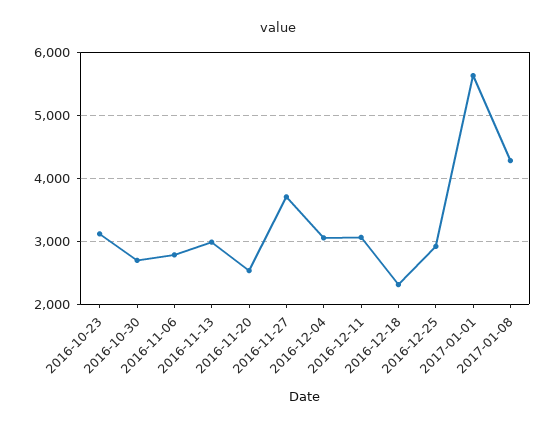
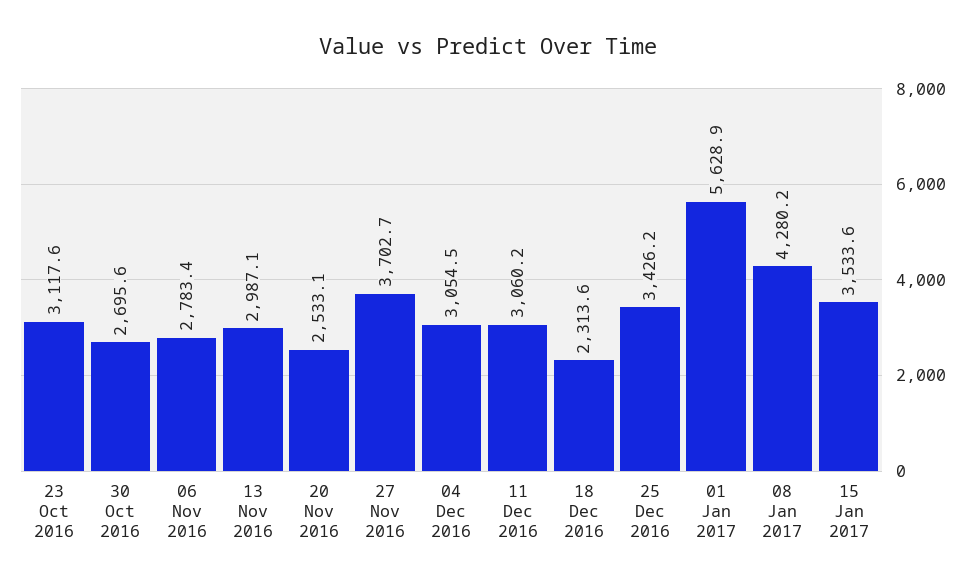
2016-12-25: 2900 -> 3426.2
15 Jan 2017: none -> 3533.6

